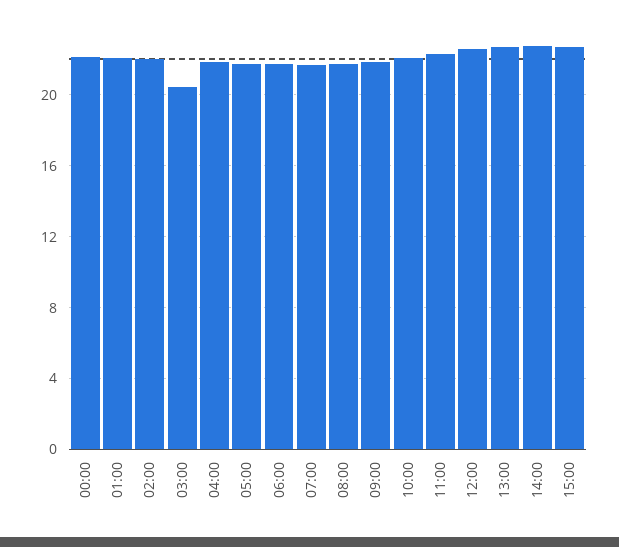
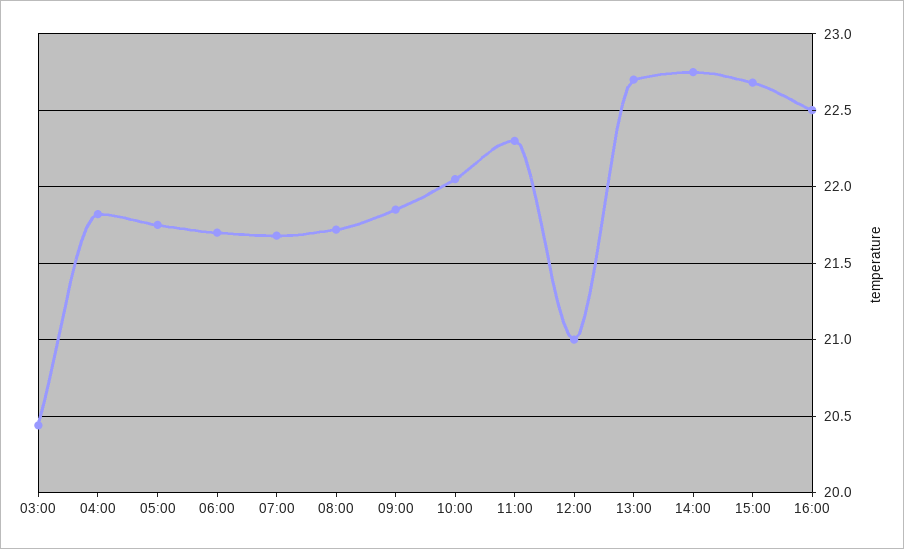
00:00: 22 -> none
01:00: 22 -> none
02:00: 22 -> none
12:00: 22.5 -> 21
16:00: none -> 22.5

